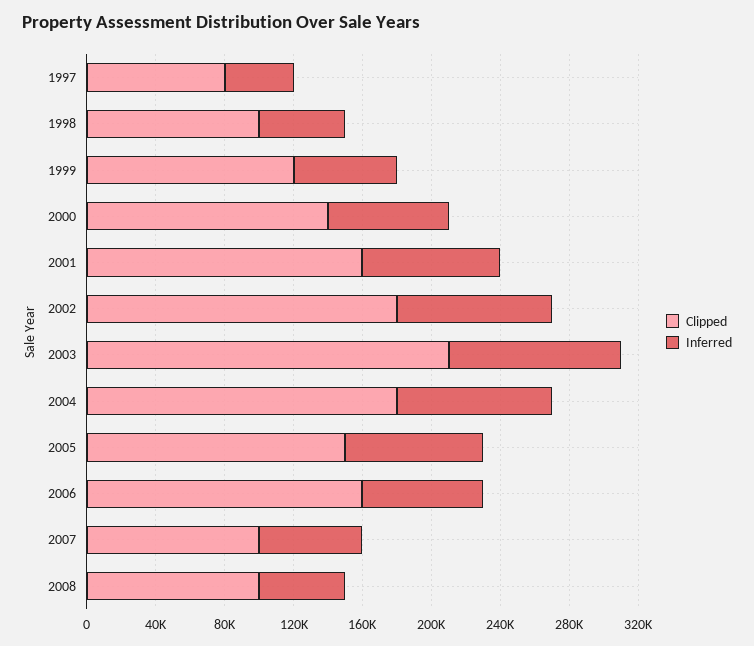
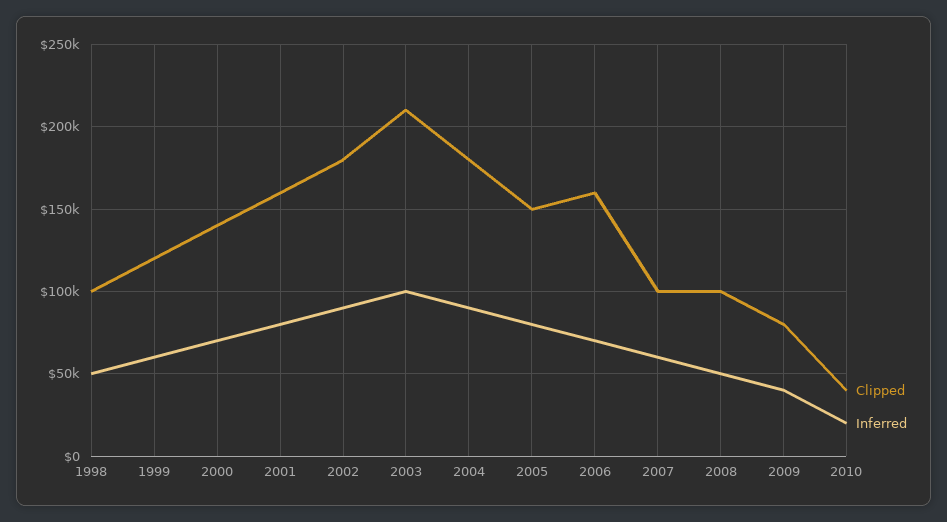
Clipped, 1997: 80000 -> none
Inferred, 1997: 40000 -> none
Clipped, 2009: none -> 80000
Inferred, 2009: none -> 40000
Clipped, 2010: none -> 40000
Inferred, 2010: none -> 20000

